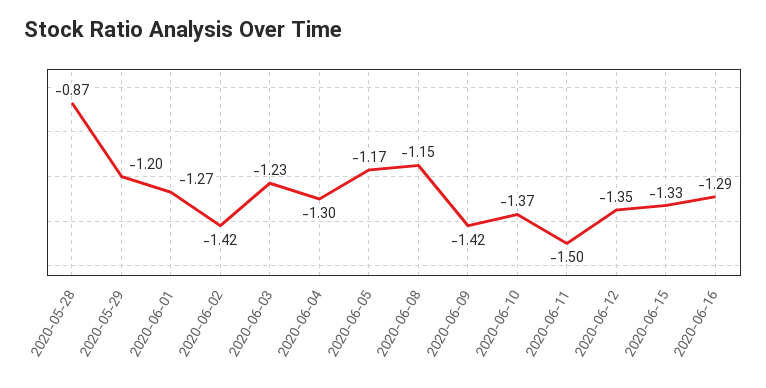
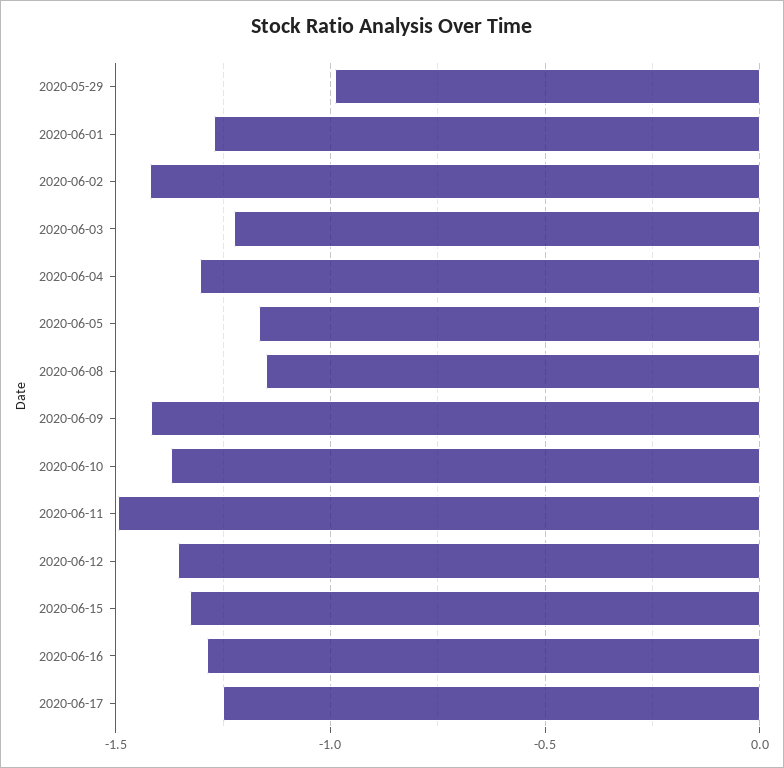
2020-05-28: -0.87 -> none
2020-05-29: -1.2 -> -1
2020-06-17: none -> -1.25

